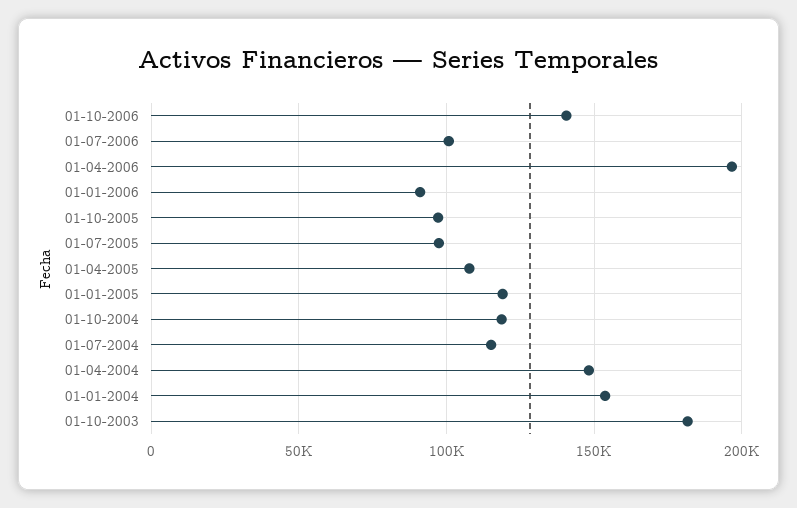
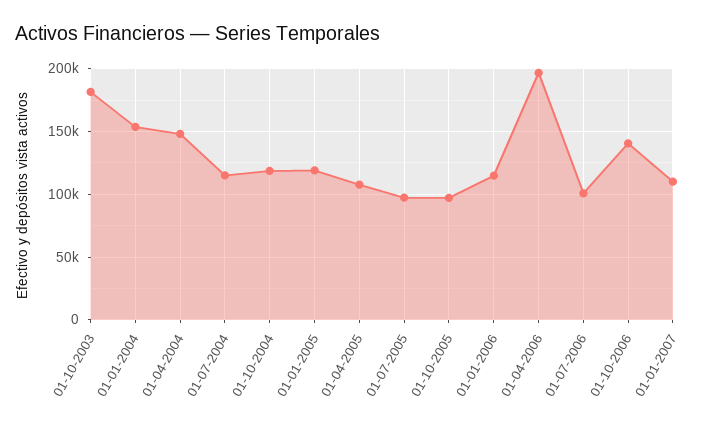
01-01-2006: 90000 -> 115000
01-01-2007: none -> 110000

